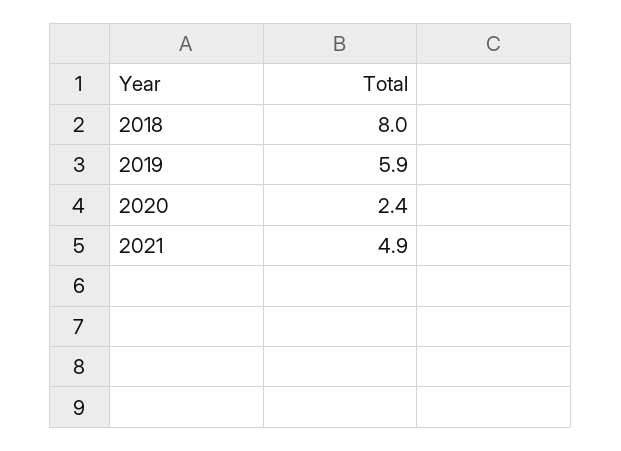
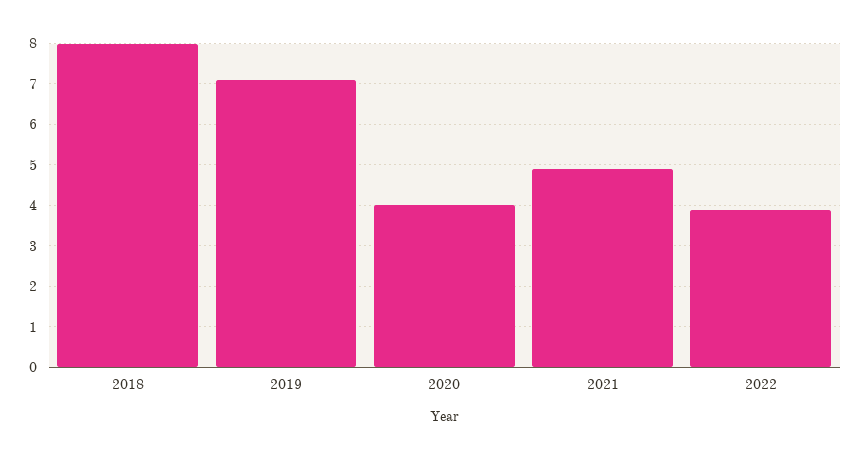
2019: 5.9 -> 7
2020: 2.4 -> 4
2022: none -> 4

